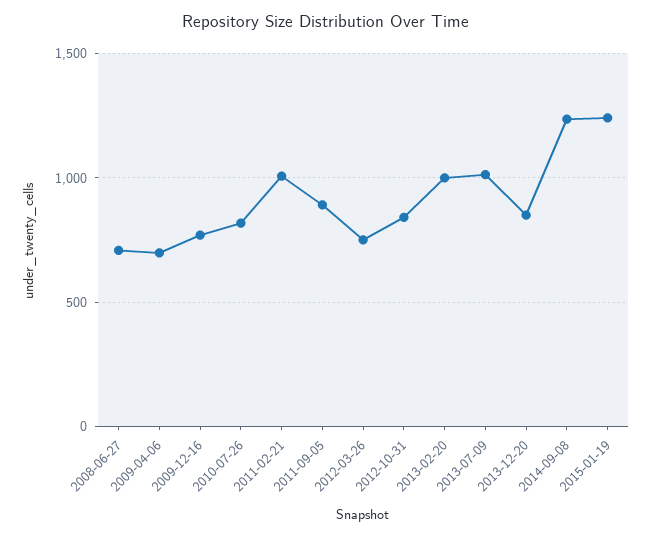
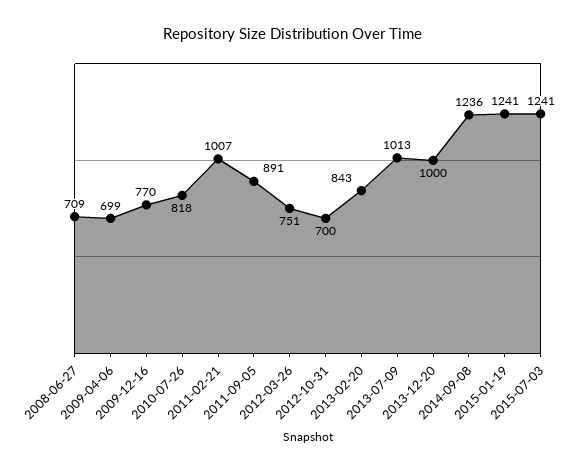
2012-10-31: 850 -> 700
2013-02-20: 1000 -> 843
2013-12-20: 850 -> 1000
2015-07-03: none -> 1241

